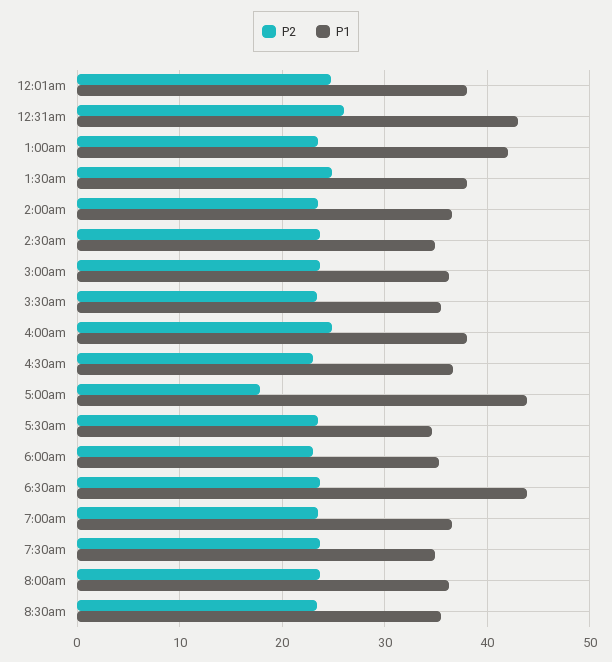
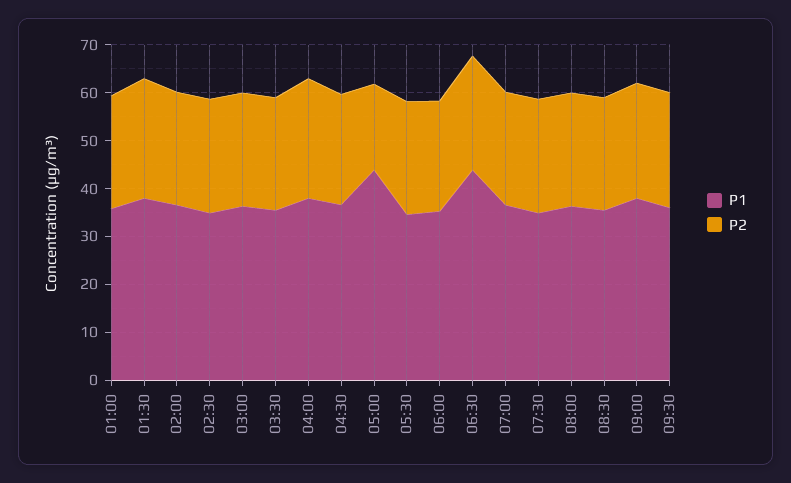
P2, 12:01am: 25 -> none
P1, 12:01am: 38 -> none
P2, 12:31am: 26 -> none
P1, 12:31am: 43 -> none
P1, 1:00am: 42 -> 36
P1, 09:00: none -> 38
P2, 09:00: none -> 24
P1, 09:30: none -> 36
P2, 09:30: none -> 24

